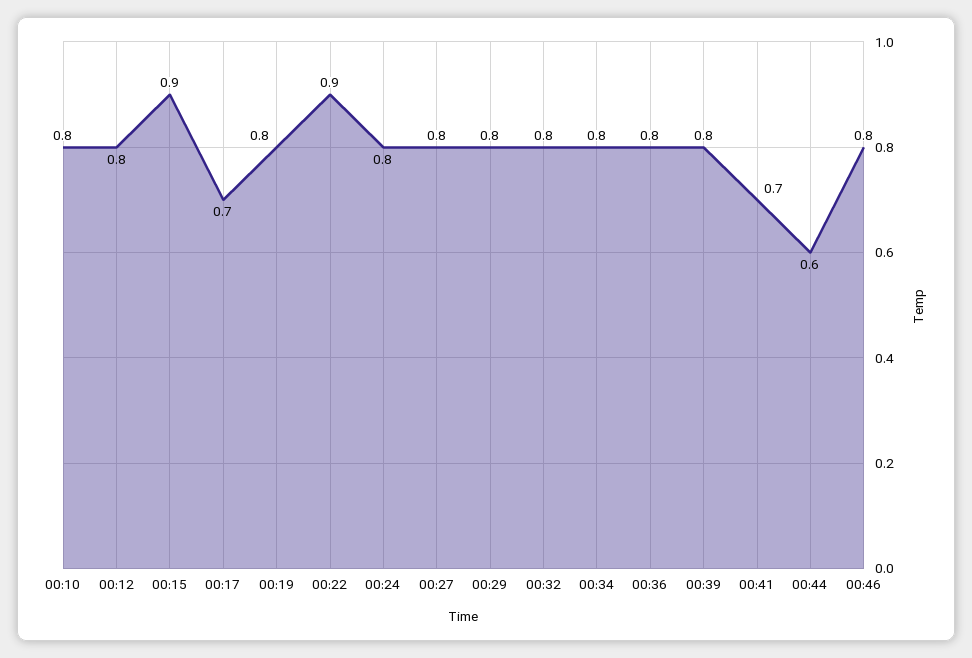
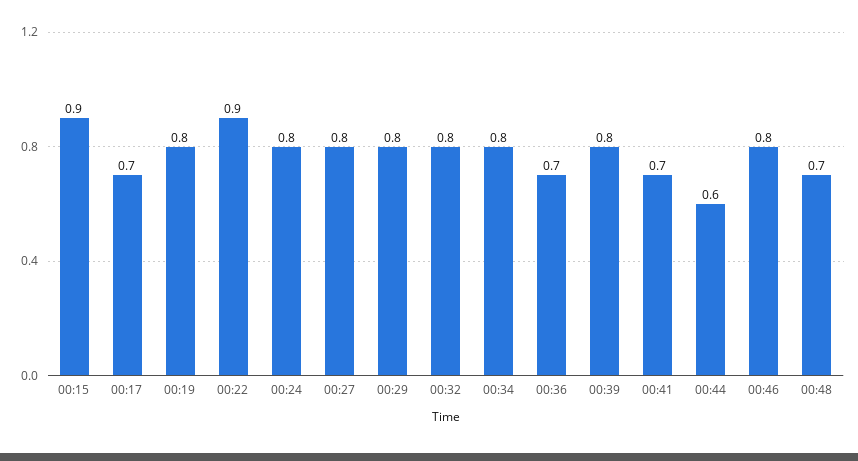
00:10: 0.8 -> none
00:12: 0.8 -> none
00:36: 0.8 -> 0.7
00:48: none -> 0.7

